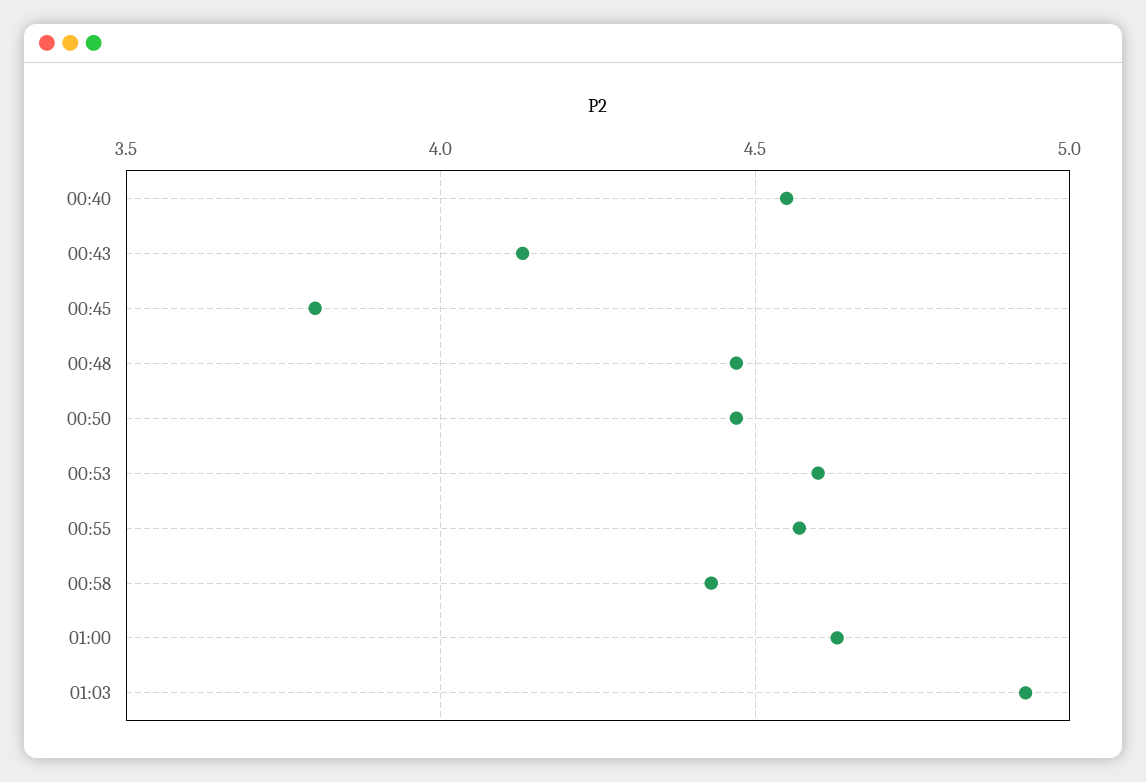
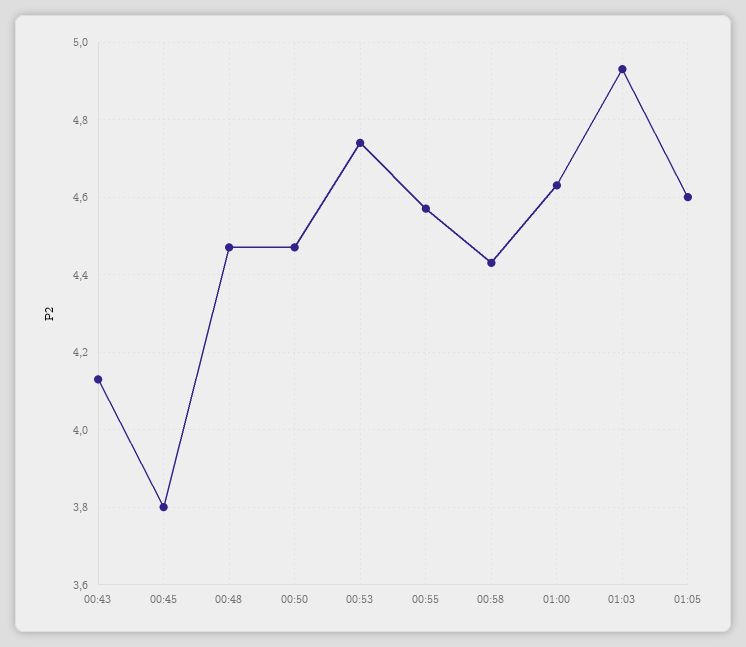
00:40: 4.55 -> none
00:53: 4.6 -> 4.75
01:05: none -> 4.6

